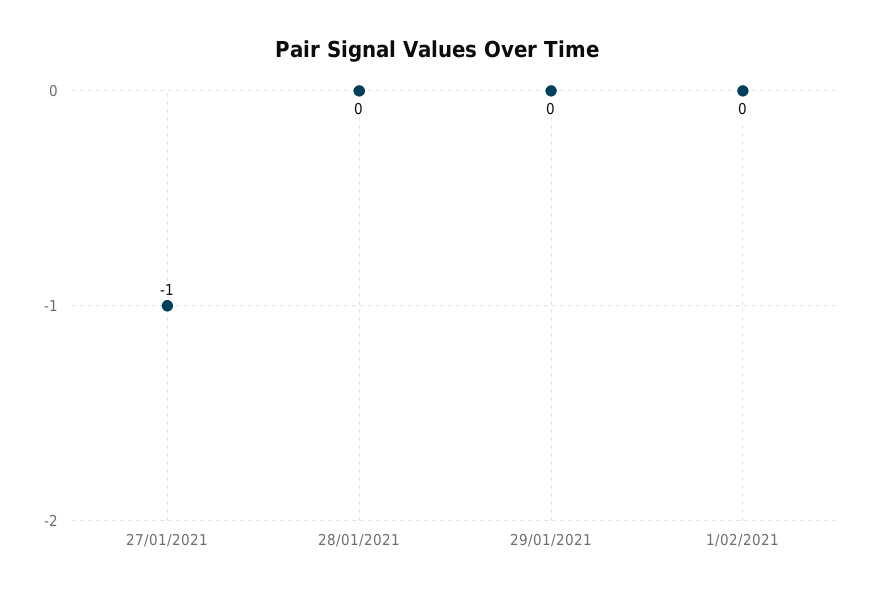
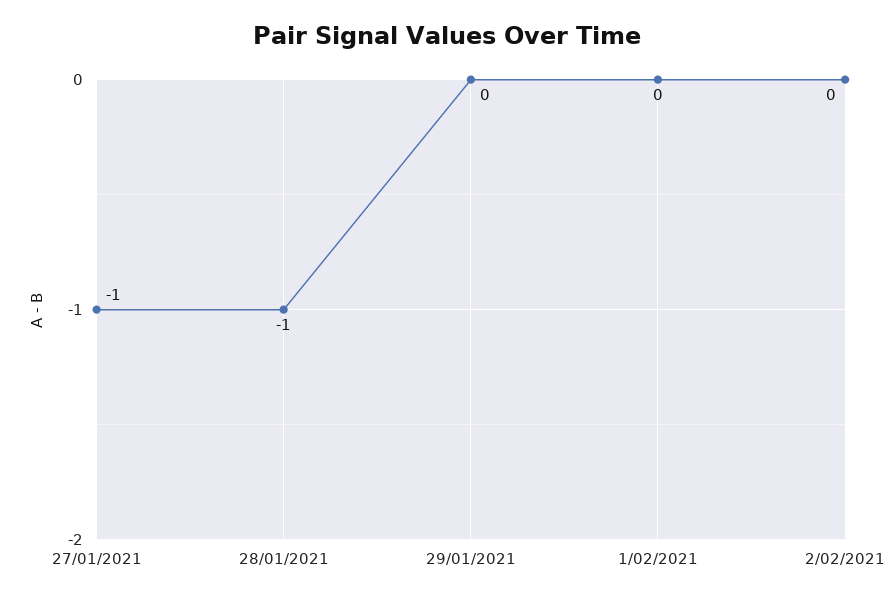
28/01/2021: 0 -> -1
2/02/2021: none -> 0

